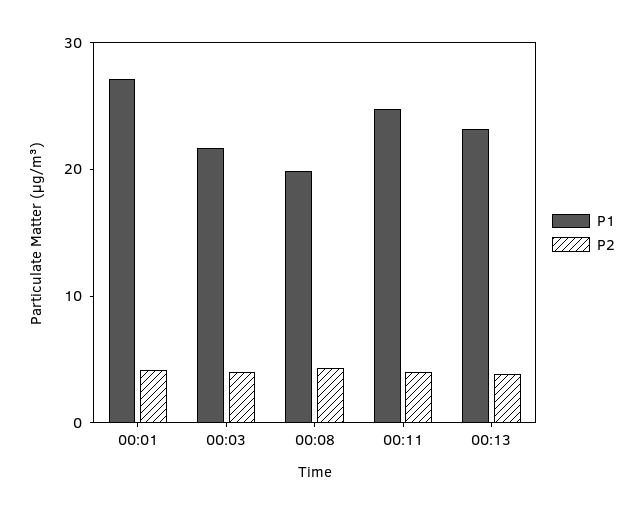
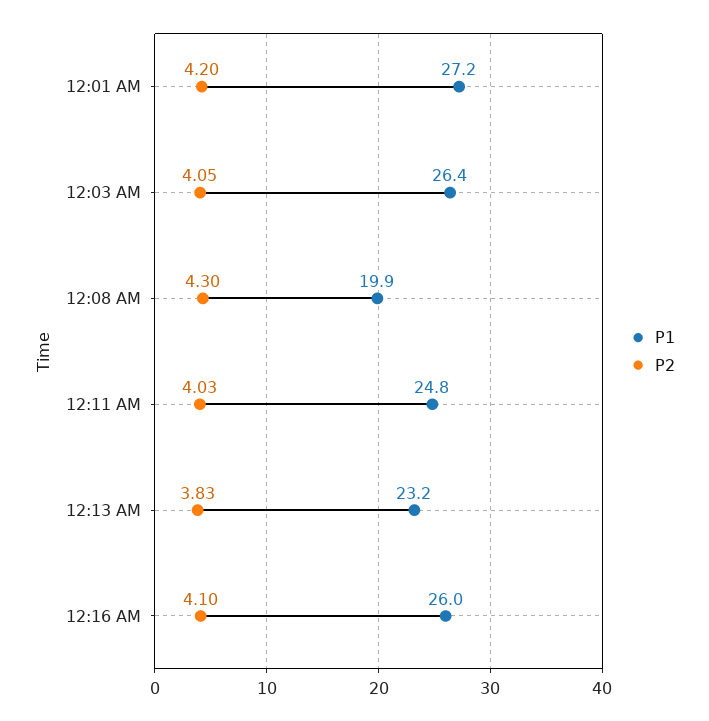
P1, 00:03: 22 -> 26.4
P1, 12:16 AM: none -> 26
P2, 12:16 AM: none -> 4.1

